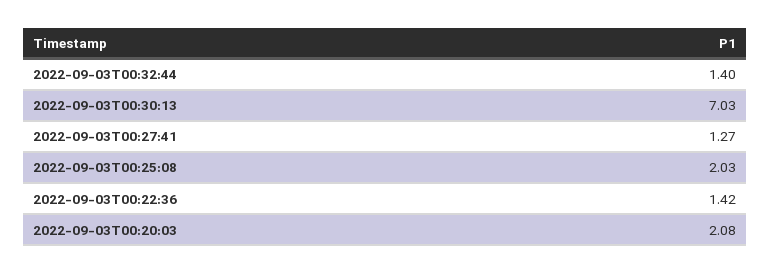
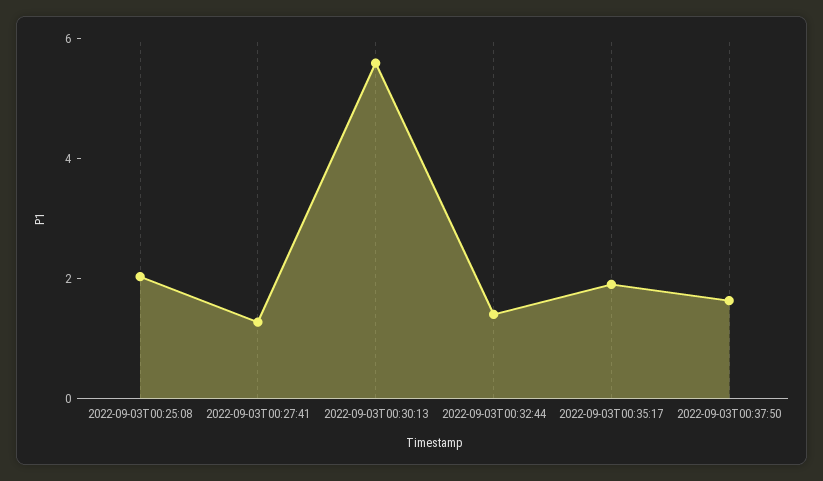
2022-09-03T00:30:13: 7.03 -> 5.5
2022-09-03T00:22:36: 1.42 -> none
2022-09-03T00:20:03: 2.08 -> none
2022-09-03T00:35:17: none -> 2
2022-09-03T00:37:50: none -> 1.5

